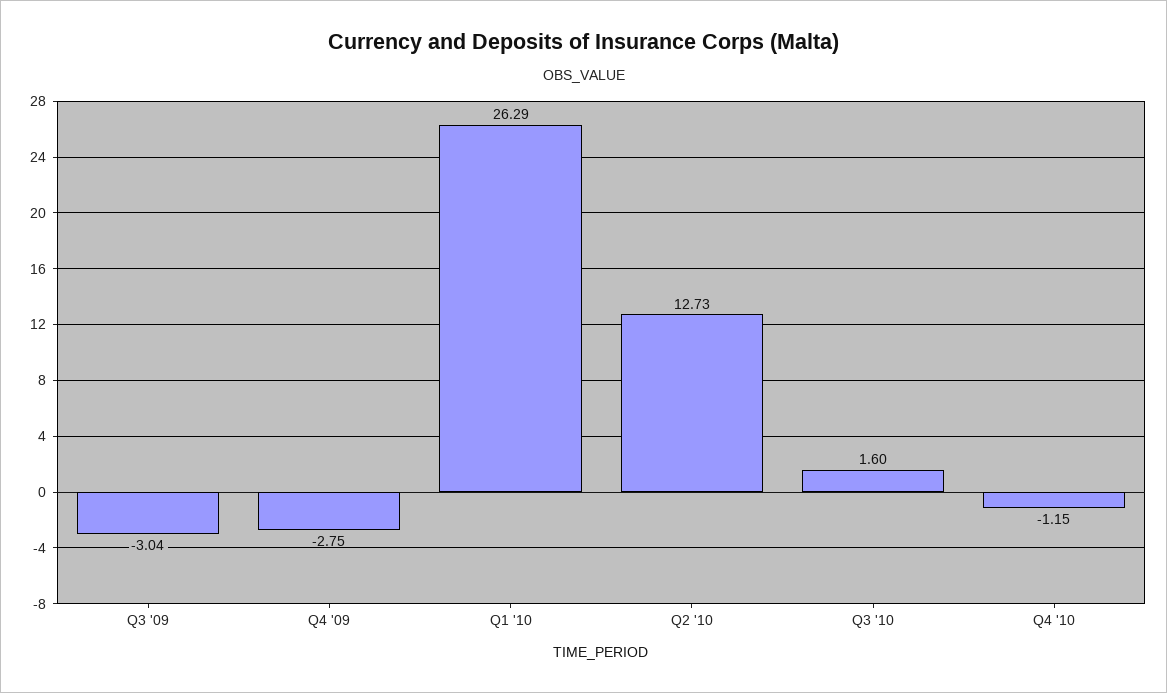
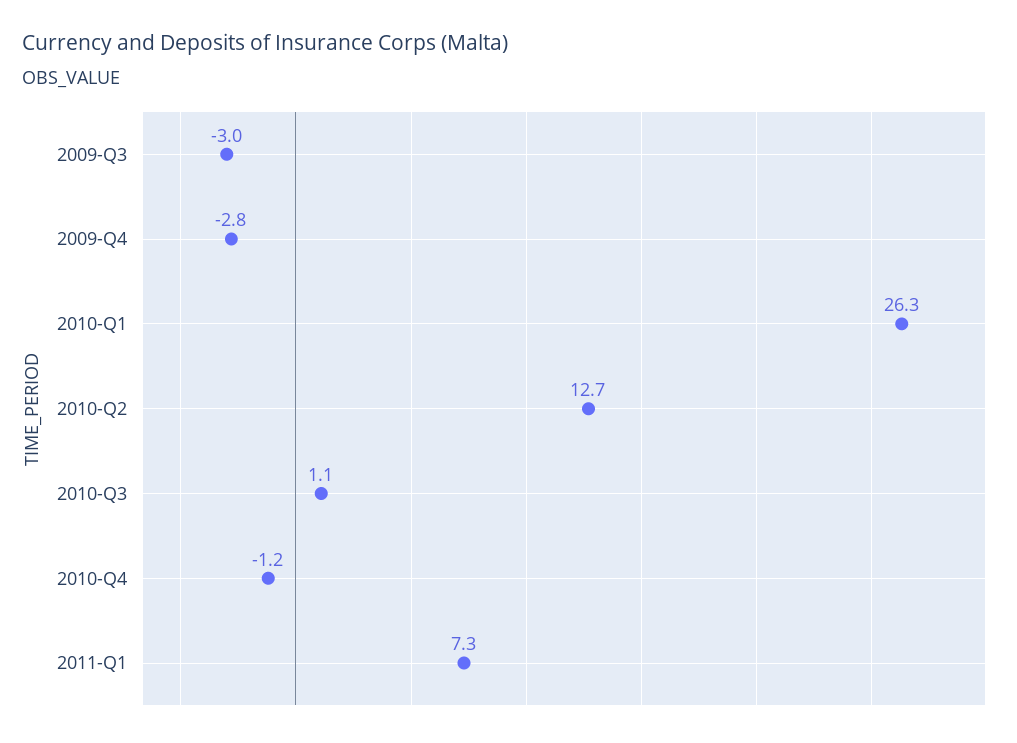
Q3 '10: 1.6 -> 1.1
2011-Q1: none -> 7.3

